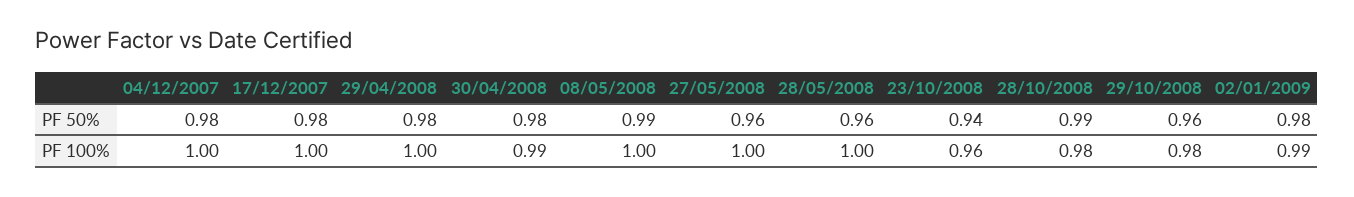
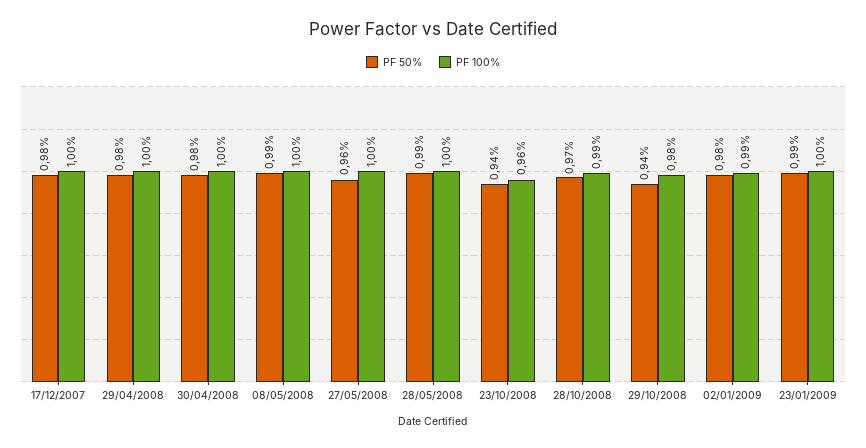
PF 50%, 04/12/2007: 0.98 -> none
PF 50%, 28/05/2008: 0.96 -> 0.99
PF 50%, 28/10/2008: 0.99 -> 0.97
PF 50%, 29/10/2008: 0.96 -> 0.94
PF 100%, 04/12/2007: 1 -> none
PF 100%, 30/04/2008: 0.99 -> 1
PF 100%, 28/10/2008: 0.98 -> 0.99
PF 50%, 23/01/2009: none -> 0.99
PF 100%, 23/01/2009: none -> 1

